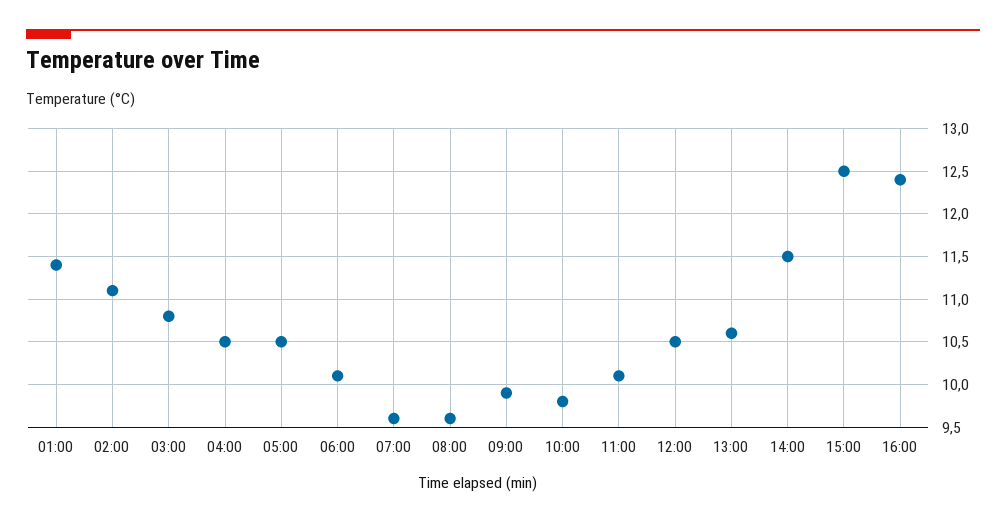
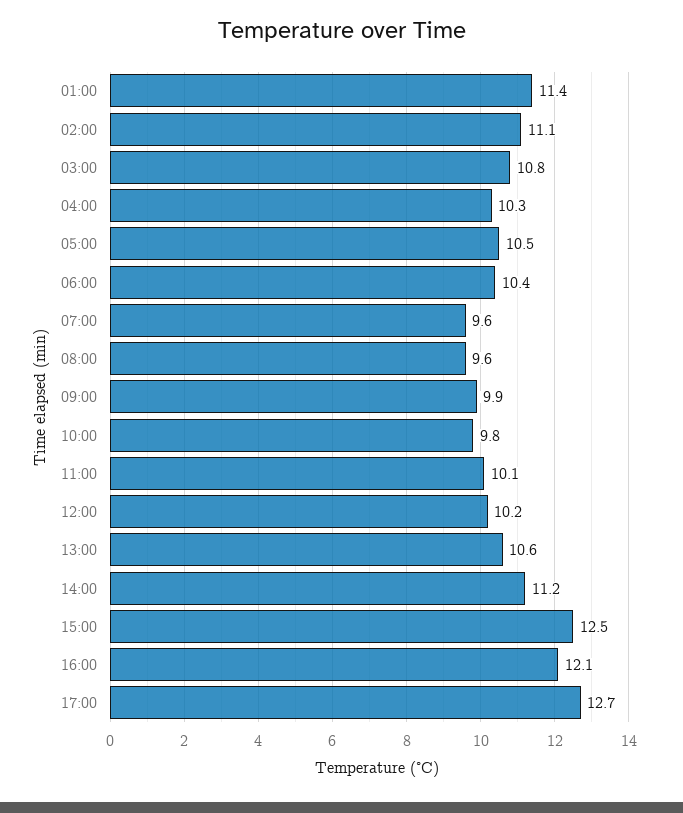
04:00: 10.5 -> 10.3
06:00: 10.1 -> 10.4
12:00: 10.5 -> 10.2
14:00: 11.5 -> 11.2
16:00: 12.4 -> 12.1
17:00: none -> 12.7

